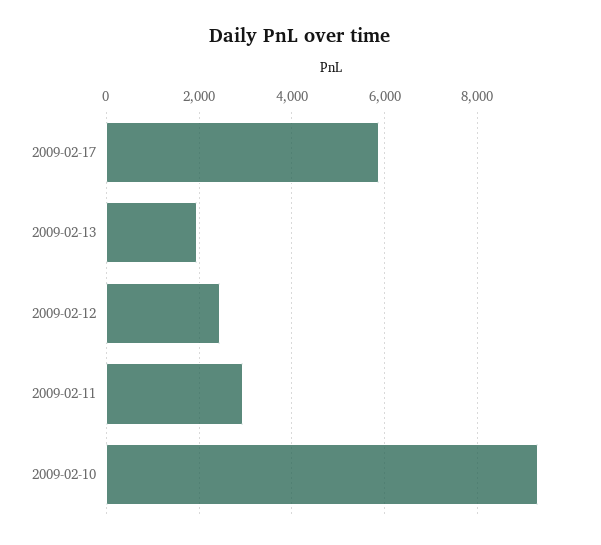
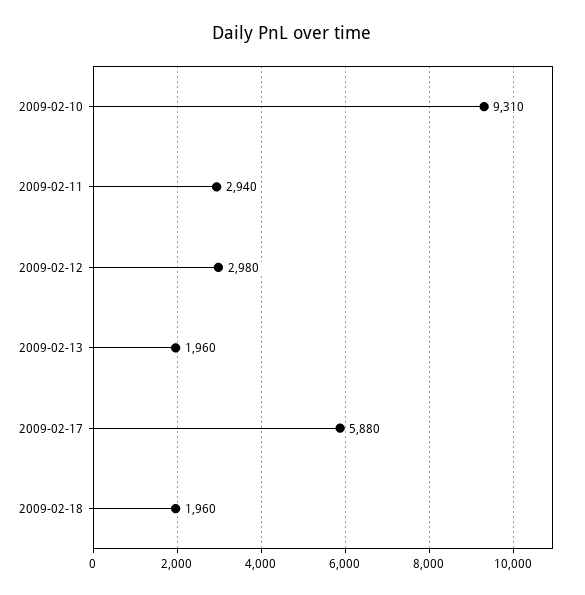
2009-02-12: 2400 -> 2980
2009-02-18: none -> 1960

